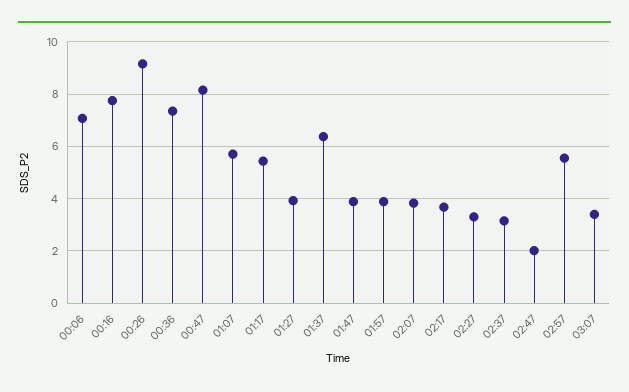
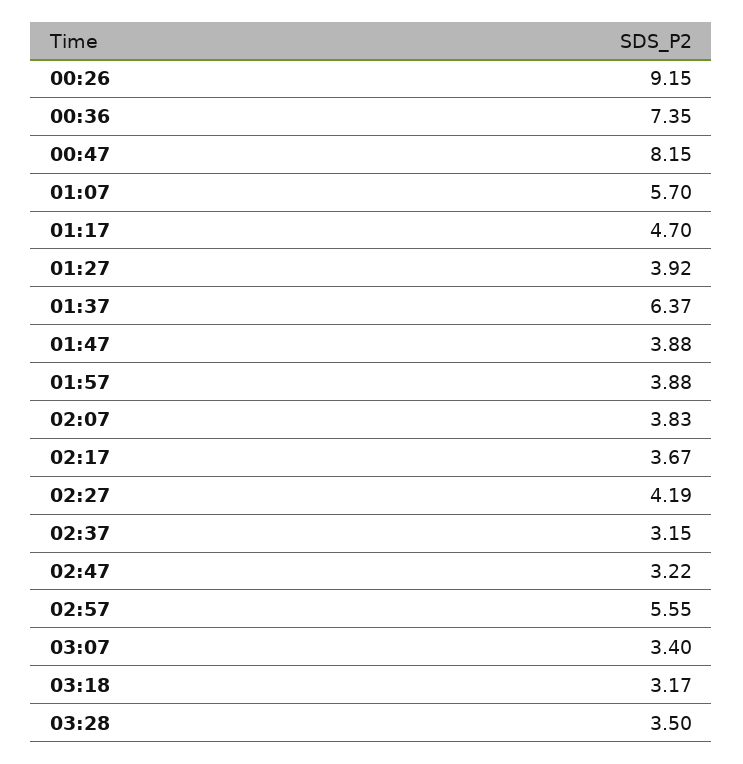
00:06: 7 -> none
00:16: 7.75 -> none
01:17: 5.5 -> 4.7
02:27: 3.25 -> 4.19
02:47: 2 -> 3.22
03:18: none -> 3.17
03:28: none -> 3.5

